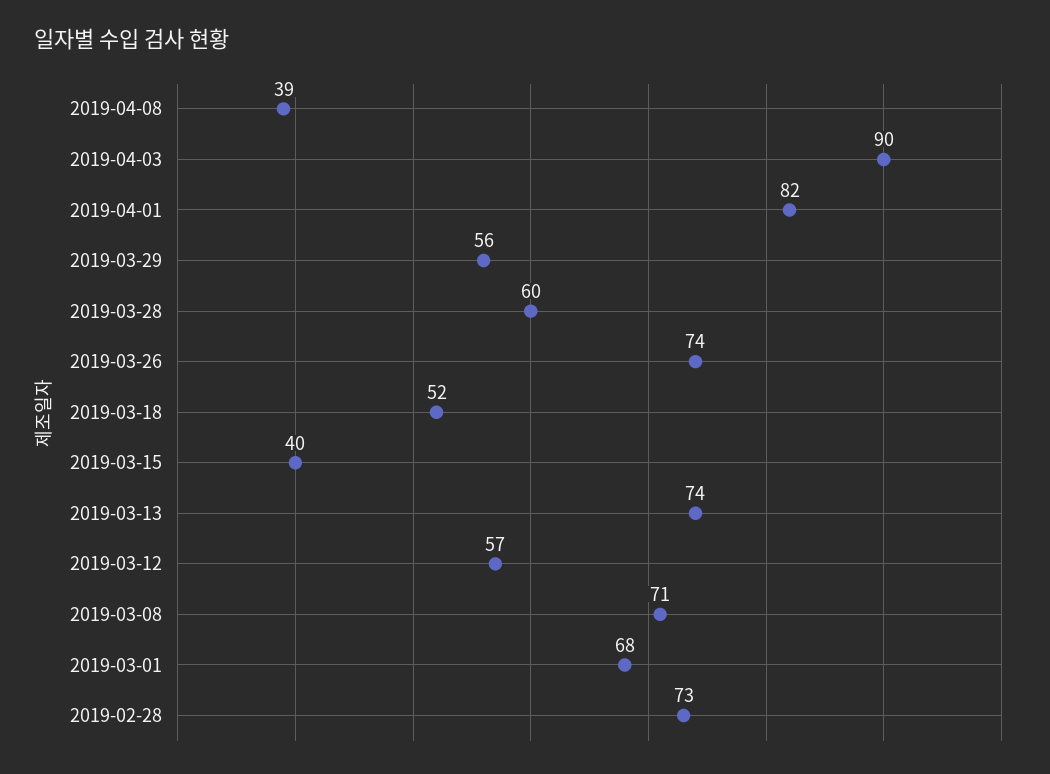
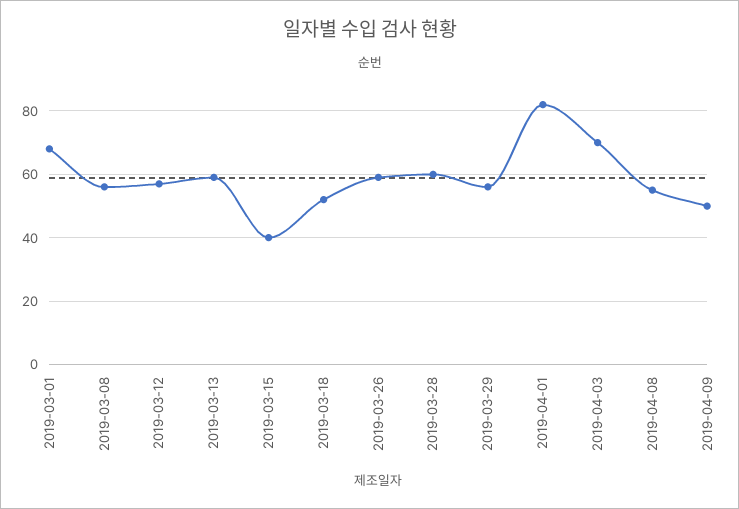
2019-04-08: 39 -> 55
2019-04-03: 90 -> 70
2019-03-26: 74 -> 60
2019-03-13: 74 -> 60
2019-03-08: 71 -> 55
2019-02-28: 73 -> none
2019-04-09: none -> 50

